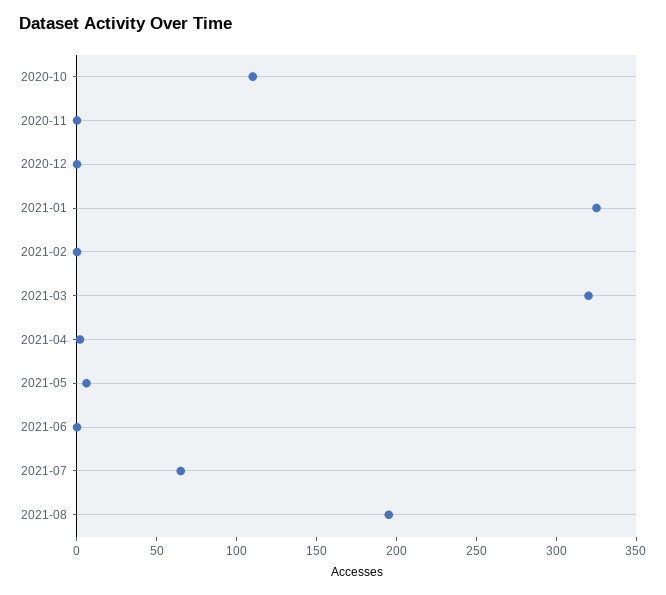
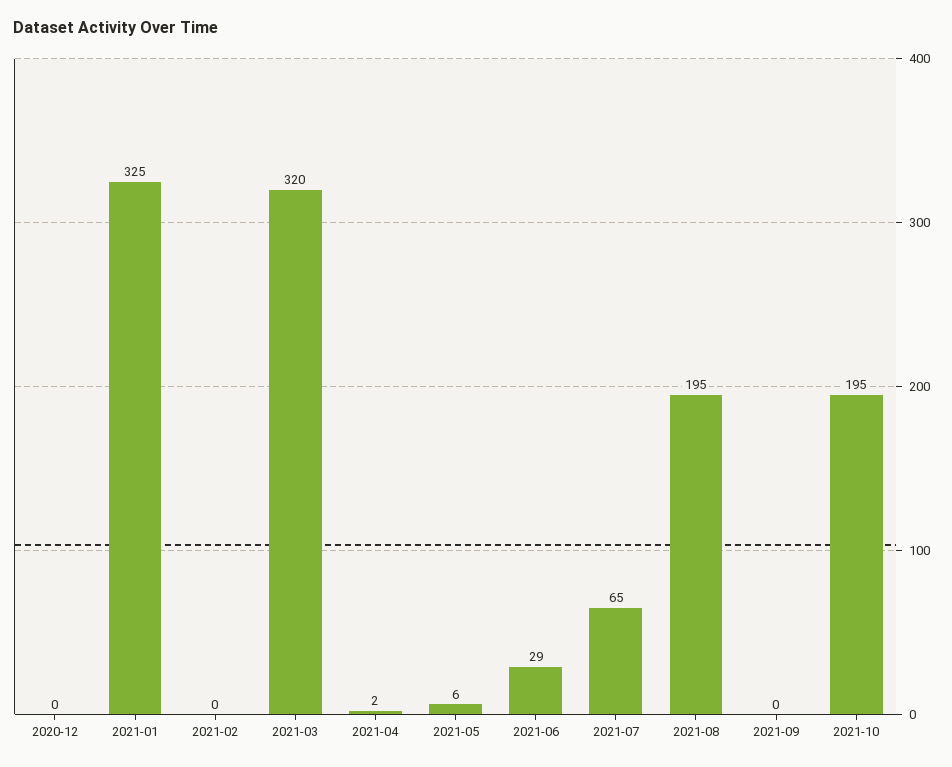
2020-10: 110 -> none
2020-11: 0 -> none
2021-06: 0 -> 29
2021-09: none -> 0
2021-10: none -> 195

